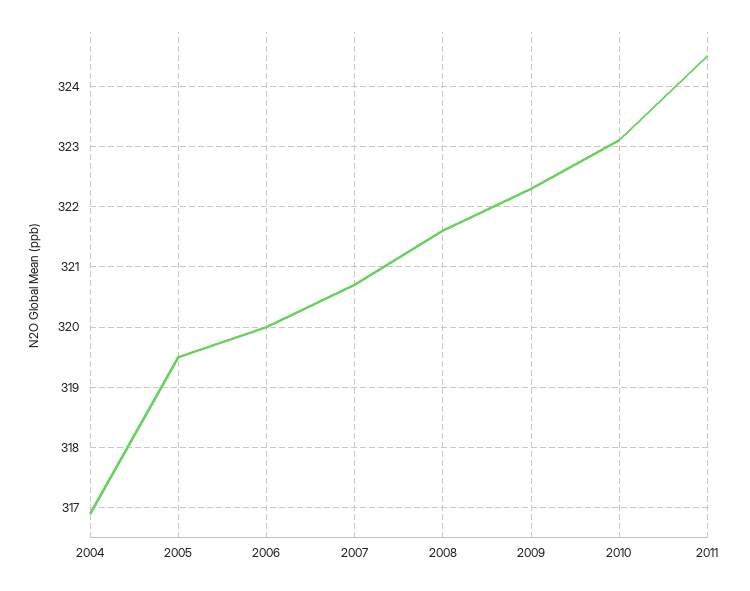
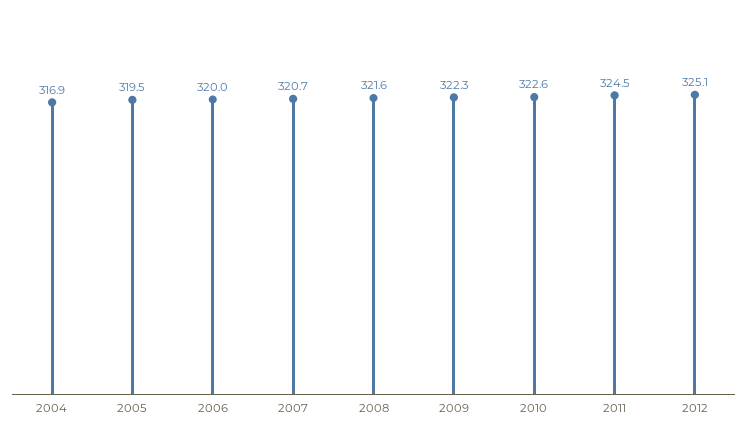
2010: 323.1 -> 322.6
2012: none -> 325.1

